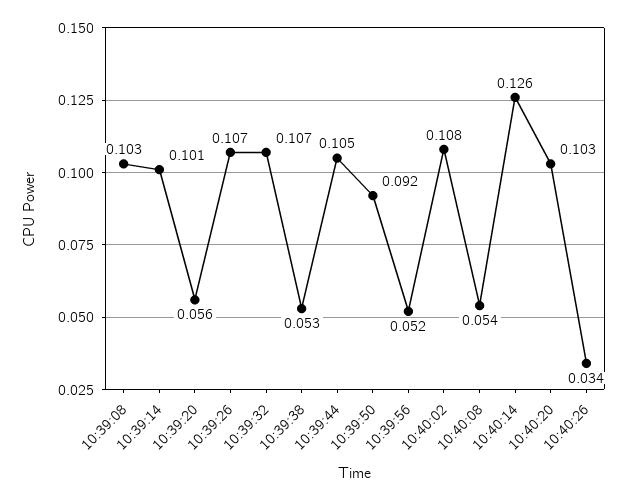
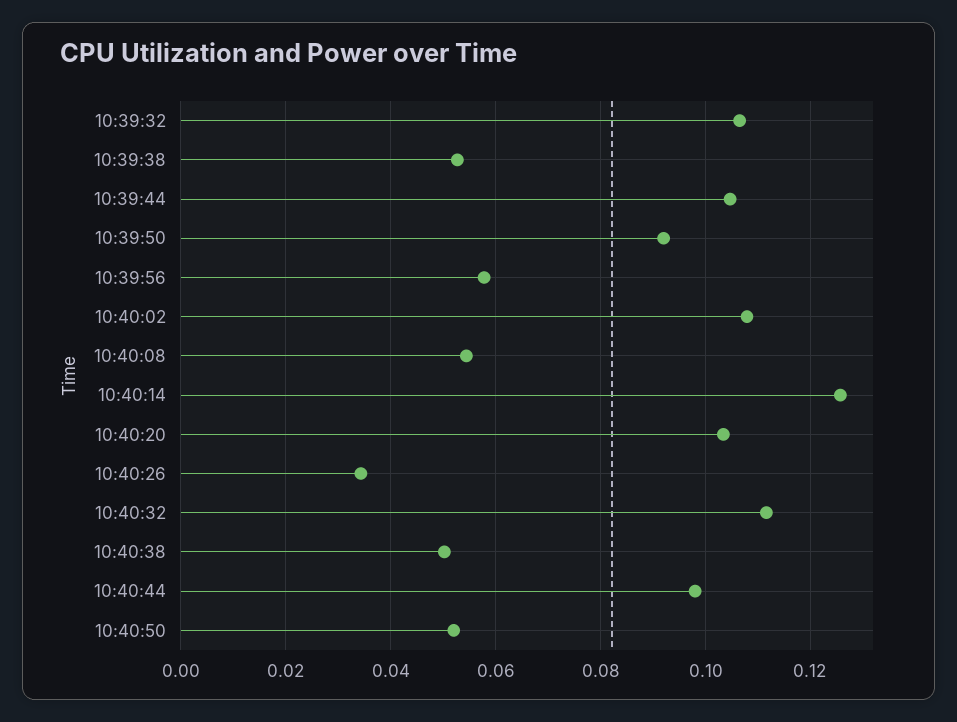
10:39:08: 0.103 -> none
10:39:14: 0.101 -> none
10:39:20: 0.056 -> none
10:39:26: 0.107 -> none
10:39:56: 0.052 -> 0.058
10:40:32: none -> 0.112
10:40:38: none -> 0.05
10:40:44: none -> 0.098
10:40:50: none -> 0.052

